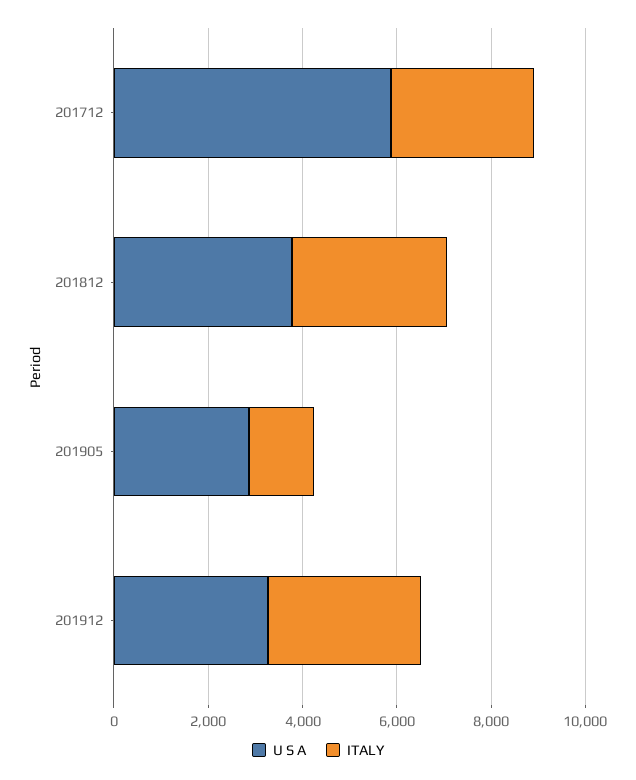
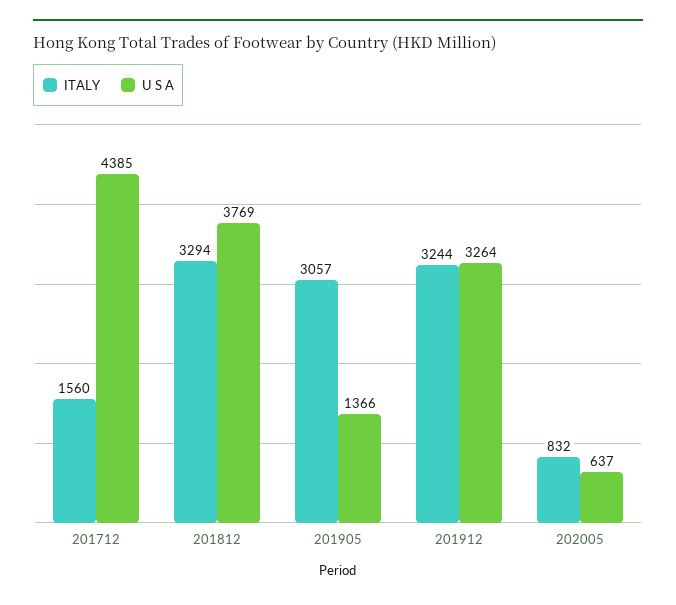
U S A, 201712: 6000 -> 4385
ITALY, 201712: 3000 -> 1560
U S A, 201905: 3000 -> 1366
ITALY, 201905: 1500 -> 3057
ITALY, 202005: none -> 832
U S A, 202005: none -> 637

